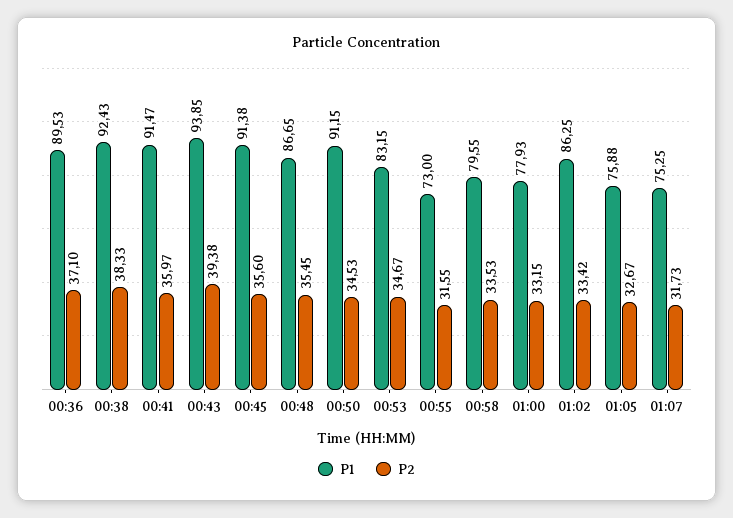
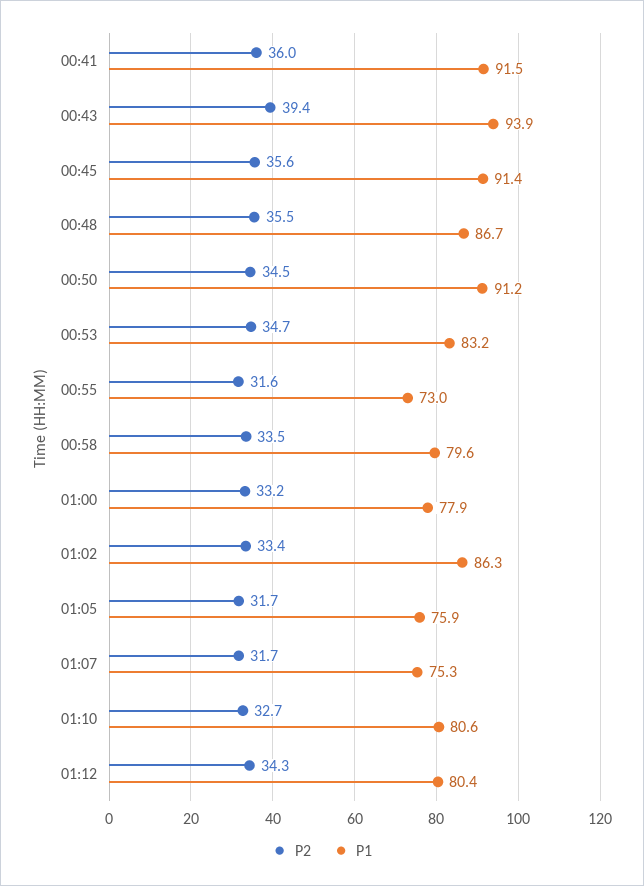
P1, 00:36: 89.53 -> none
P2, 00:36: 37.1 -> none
P1, 00:38: 92.43 -> none
P2, 00:38: 38.33 -> none
P2, 01:05: 32.67 -> 31.7
P2, 01:10: none -> 32.7
P1, 01:10: none -> 80.6
P2, 01:12: none -> 34.3
P1, 01:12: none -> 80.4

